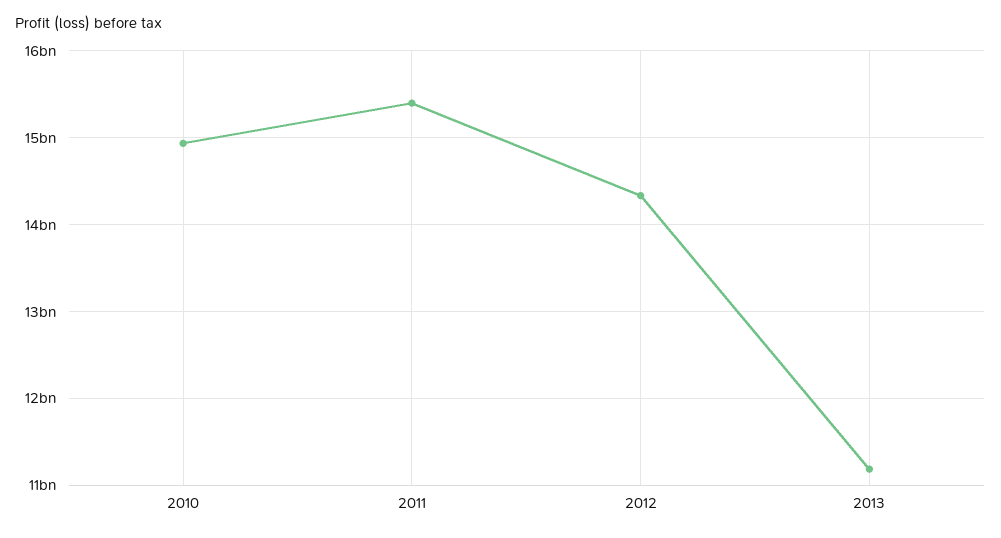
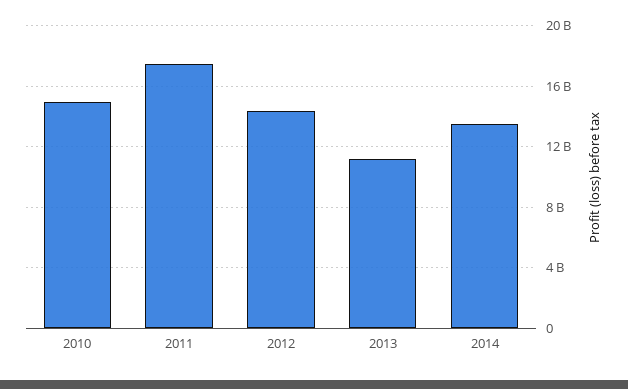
2011: 15400000000 -> 17500000000
2014: none -> 13500000000

